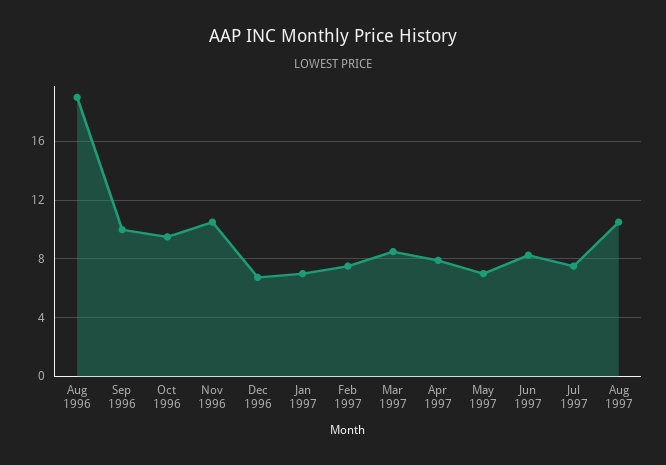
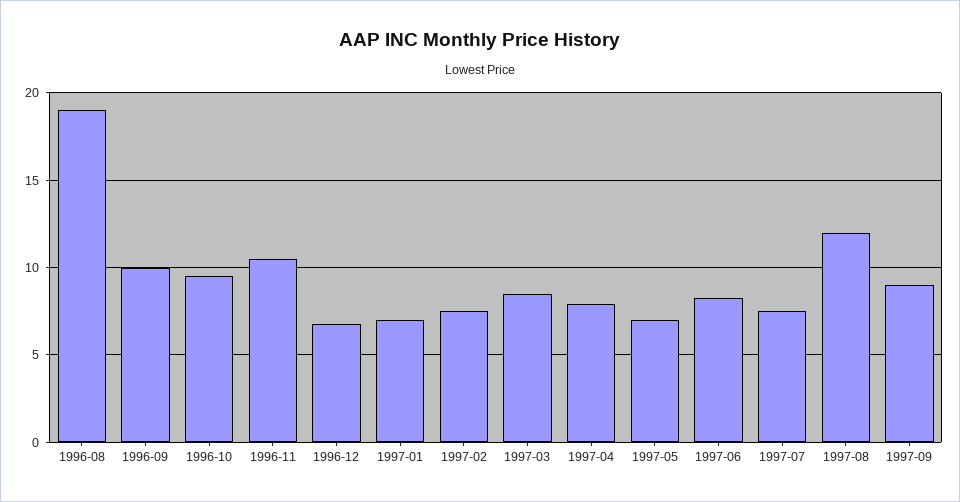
Aug 1997: 10.5 -> 12
1997-09: none -> 9

